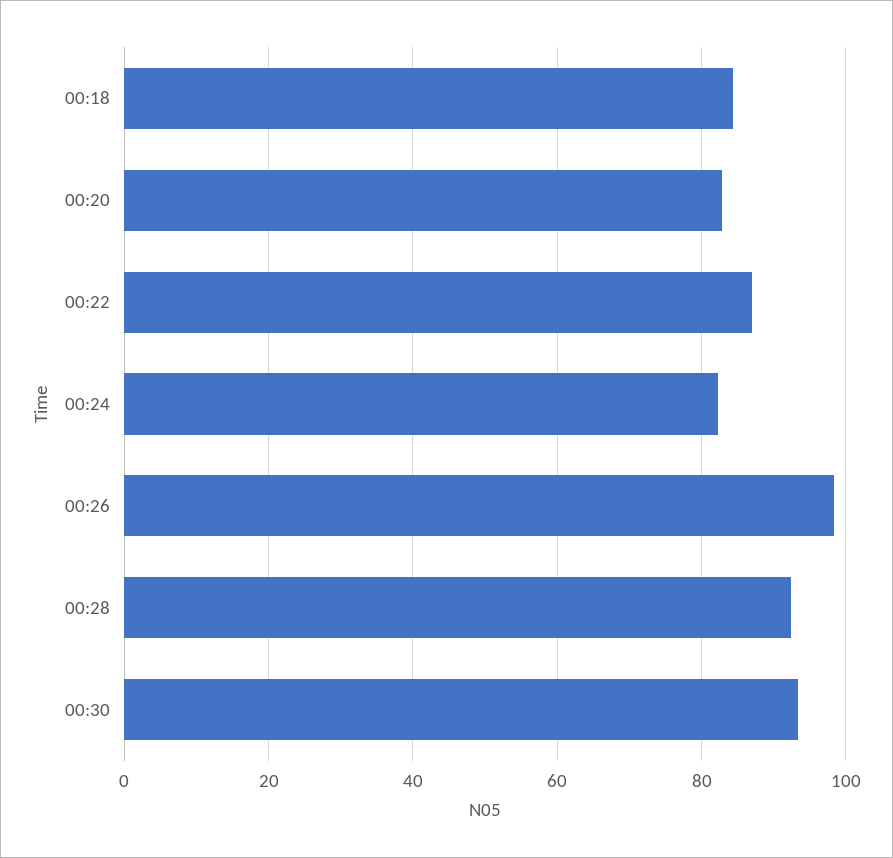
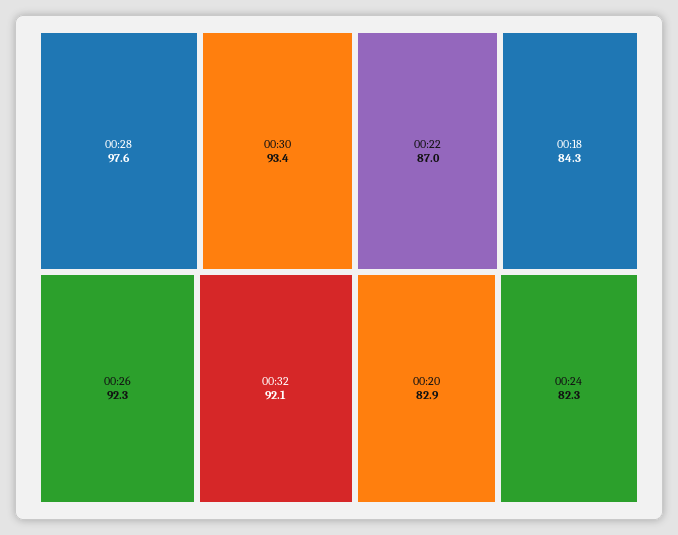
00:26: 98 -> 92.3
00:28: 92 -> 97.6
00:32: none -> 92.1

